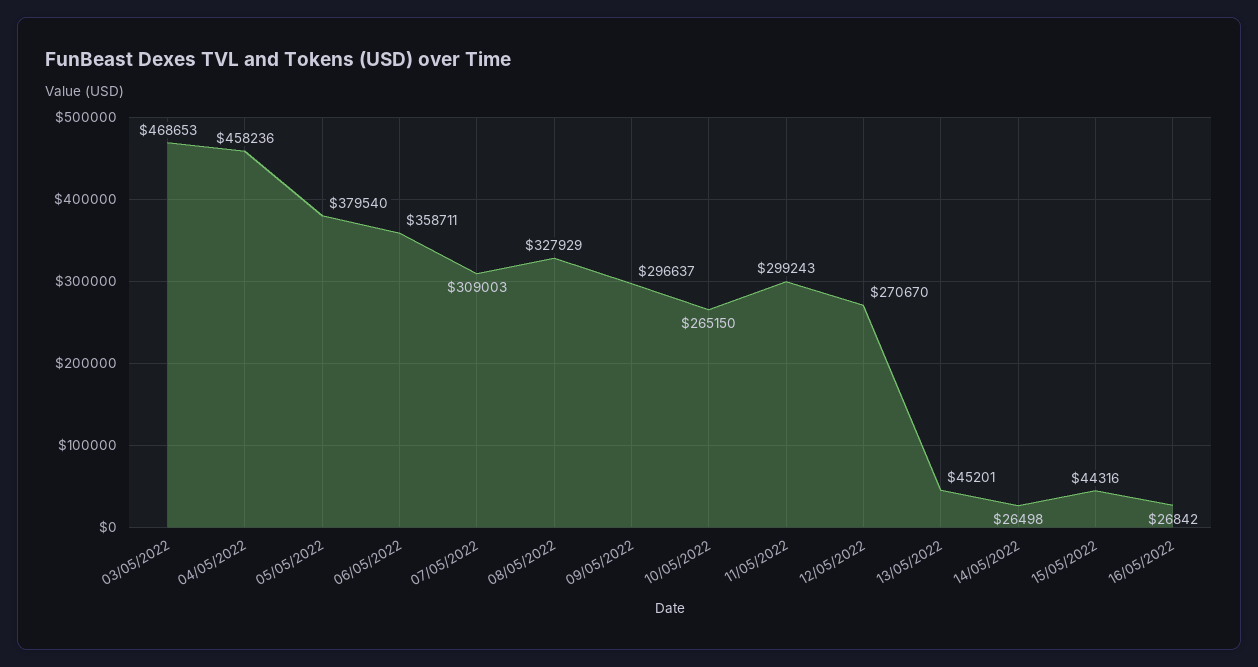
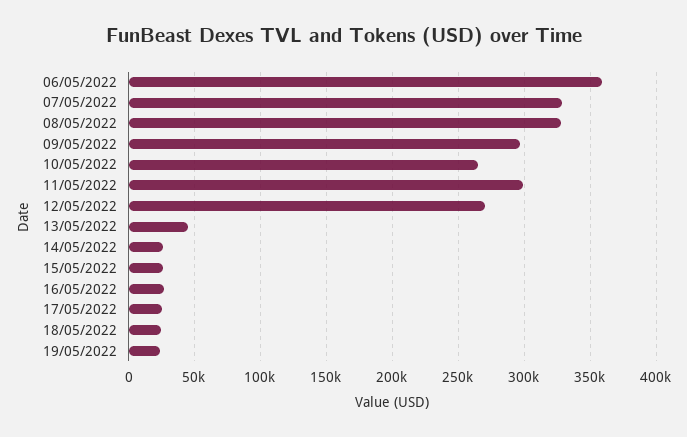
03/05/2022: 468653 -> none
04/05/2022: 458236 -> none
05/05/2022: 379540 -> none
07/05/2022: 309003 -> 330000
15/05/2022: 44316 -> 25000
17/05/2022: none -> 25000
18/05/2022: none -> 25000
19/05/2022: none -> 25000

